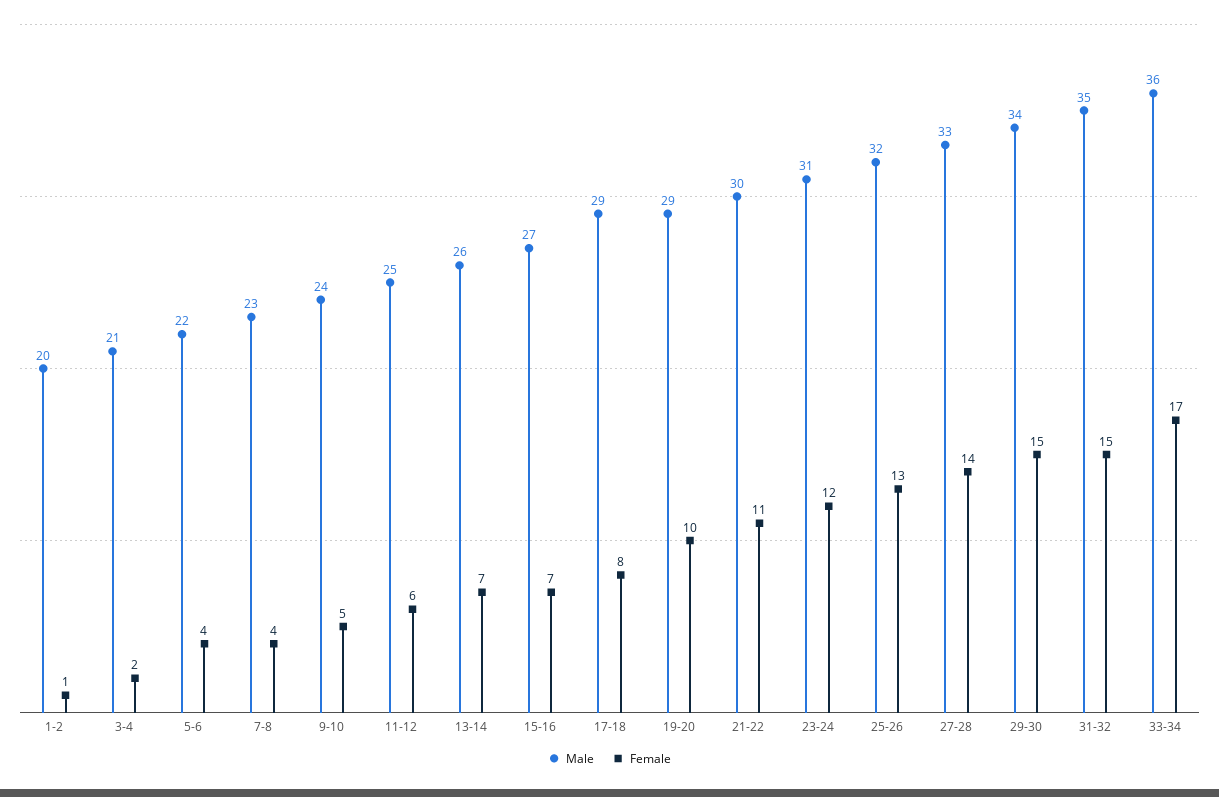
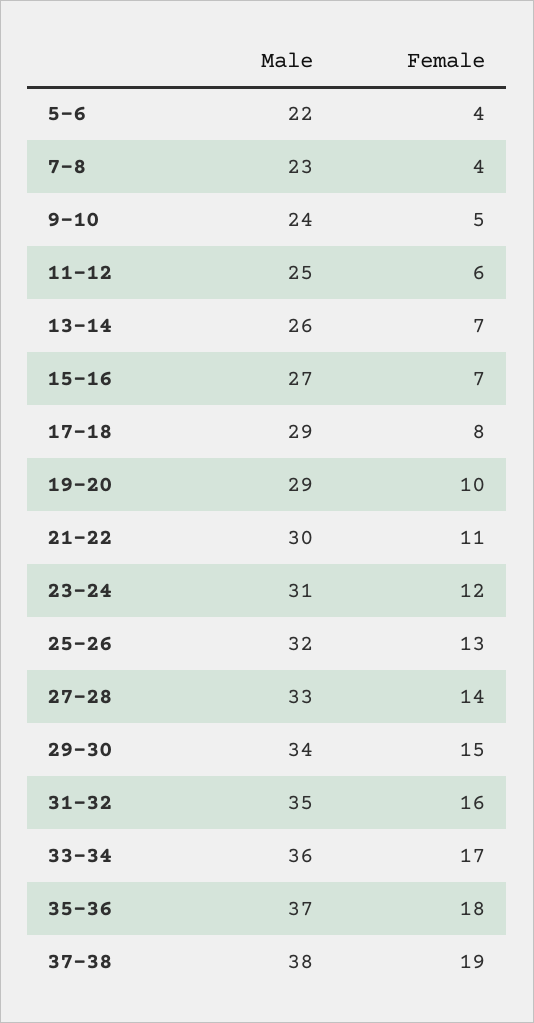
Male, 1-2: 20 -> none
Female, 1-2: 1 -> none
Male, 3-4: 21 -> none
Female, 3-4: 2 -> none
Female, 31-32: 15 -> 16
Male, 35-36: none -> 37
Female, 35-36: none -> 18
Male, 37-38: none -> 38
Female, 37-38: none -> 19

